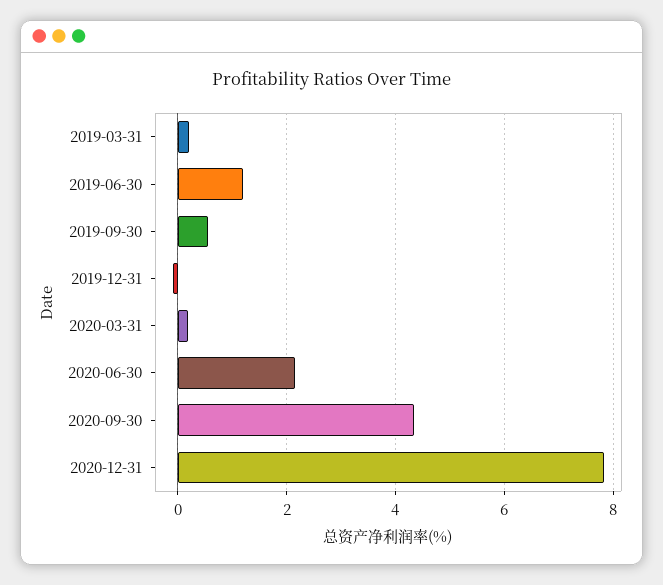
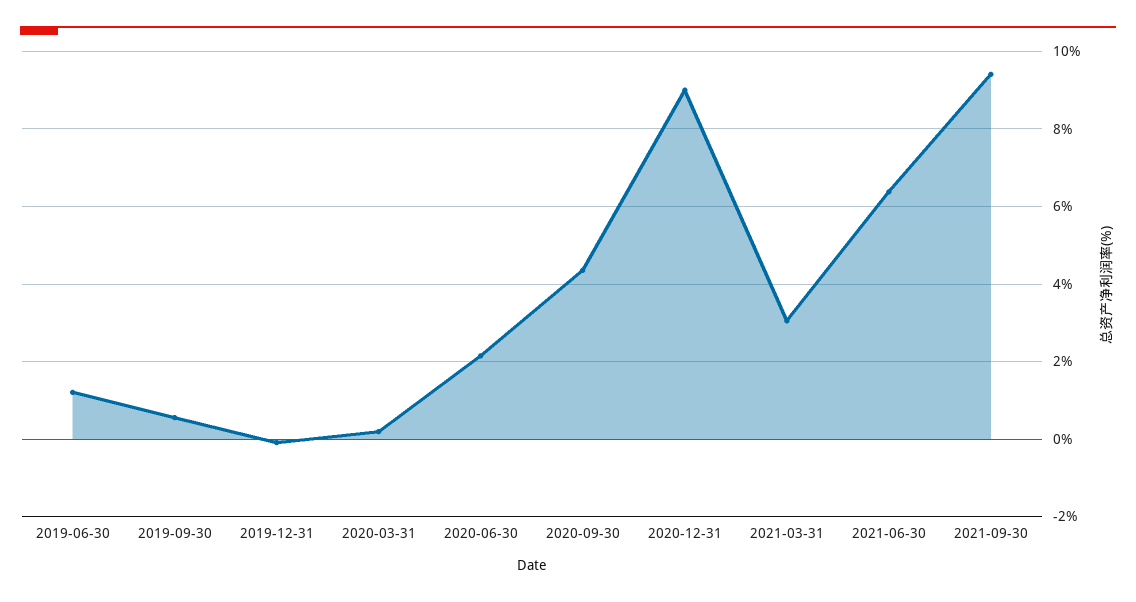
2019-03-31: 0.2 -> none
2020-12-31: 7.8 -> 9
2021-03-31: none -> 3
2021-06-30: none -> 6.4
2021-09-30: none -> 9.4

